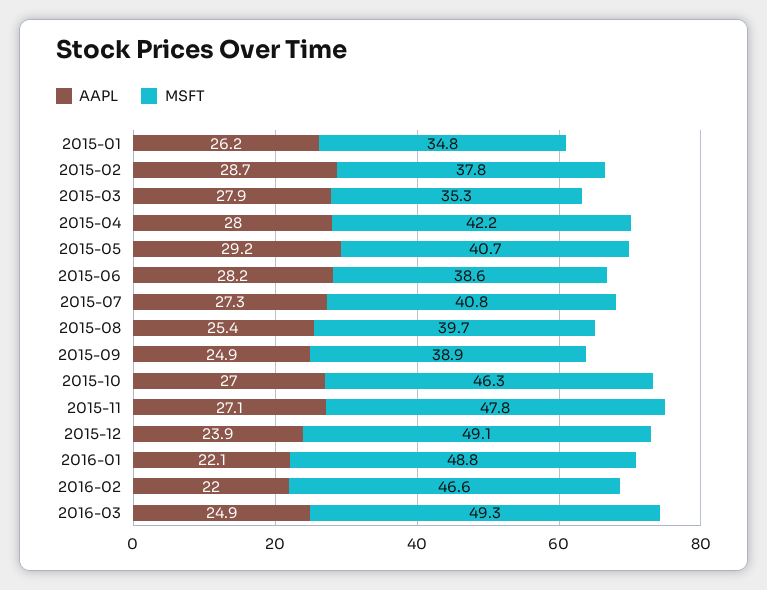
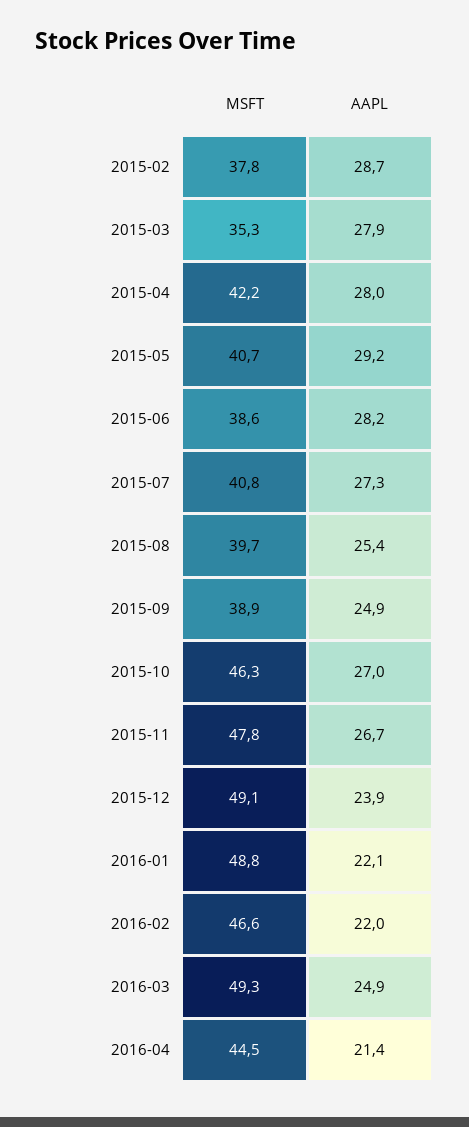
AAPL, 2015-01: 26.2 -> none
MSFT, 2015-01: 34.8 -> none
AAPL, 2015-11: 27.1 -> 26.7
MSFT, 2016-04: none -> 44.5
AAPL, 2016-04: none -> 21.4

